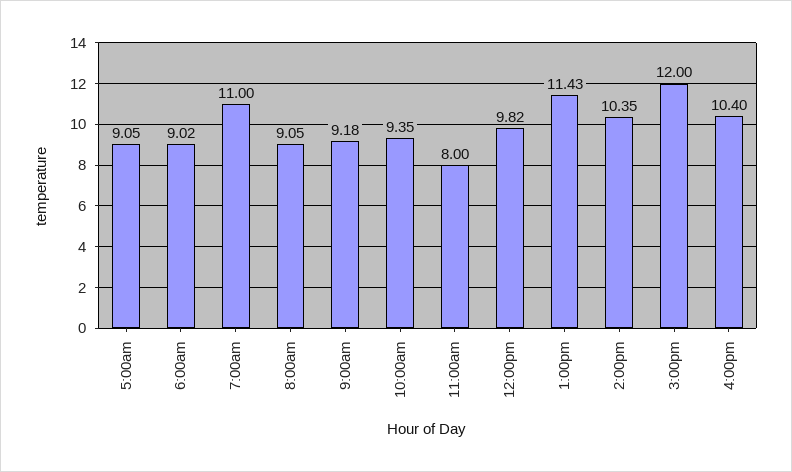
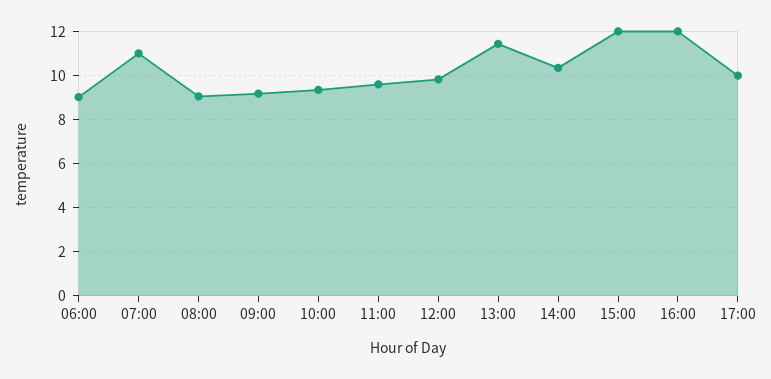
5:00am: 9.05 -> none
11:00am: 8 -> 9.5
4:00pm: 10.4 -> 12
17:00: none -> 10

